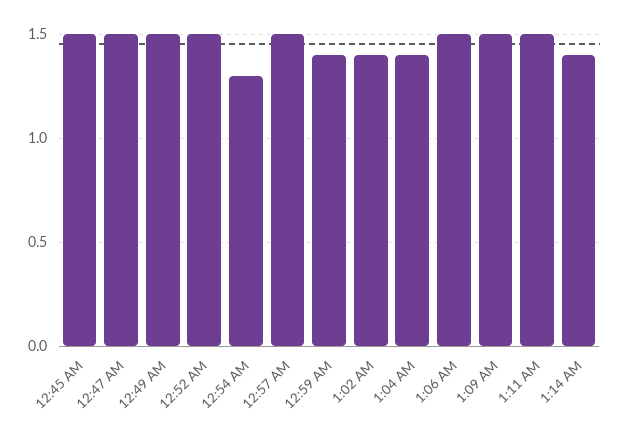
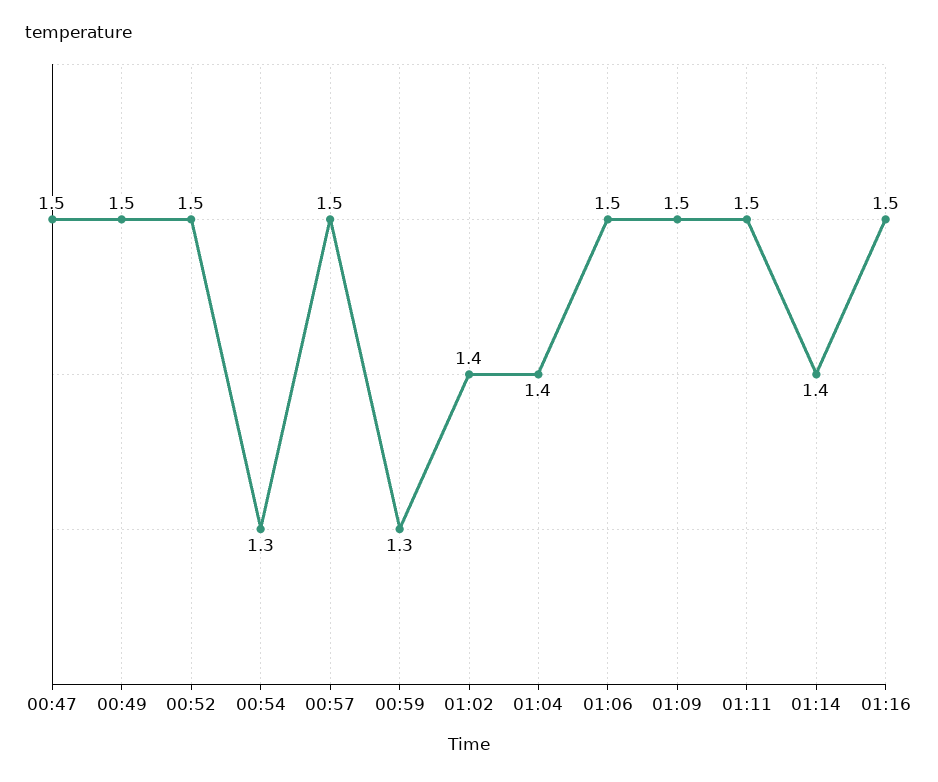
12:45 AM: 1.5 -> none
12:59 AM: 1.4 -> 1.3
01:16: none -> 1.5

